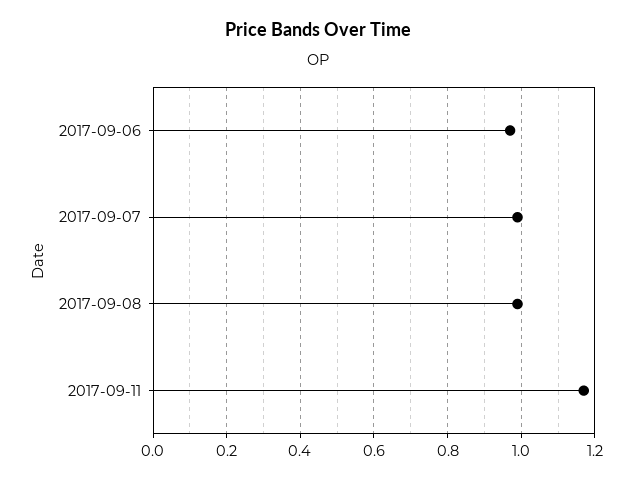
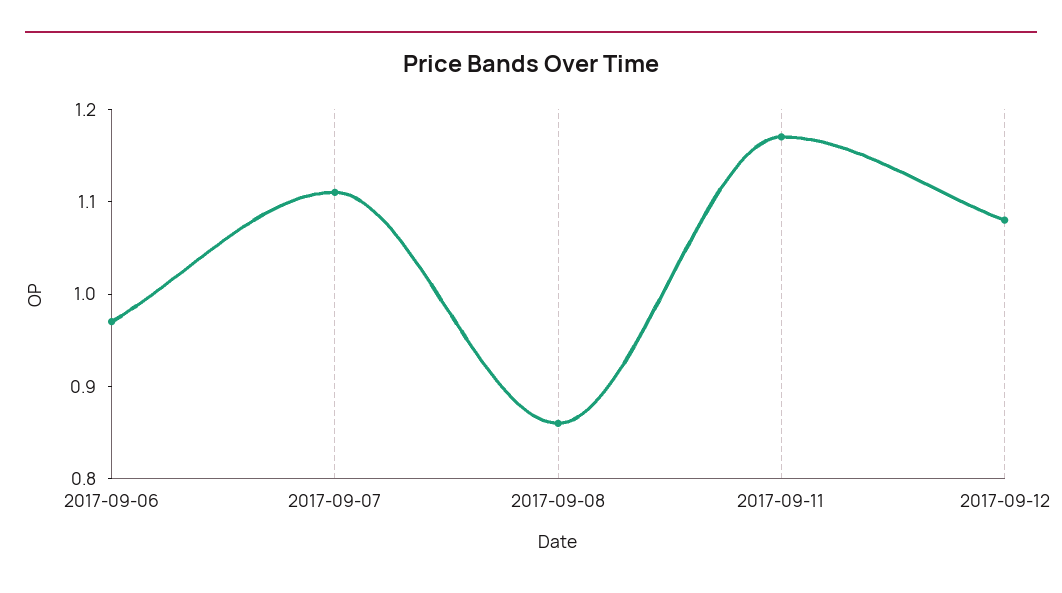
2017-09-07: 1 -> 1.11
2017-09-08: 1 -> 0.86
2017-09-12: none -> 1.08

